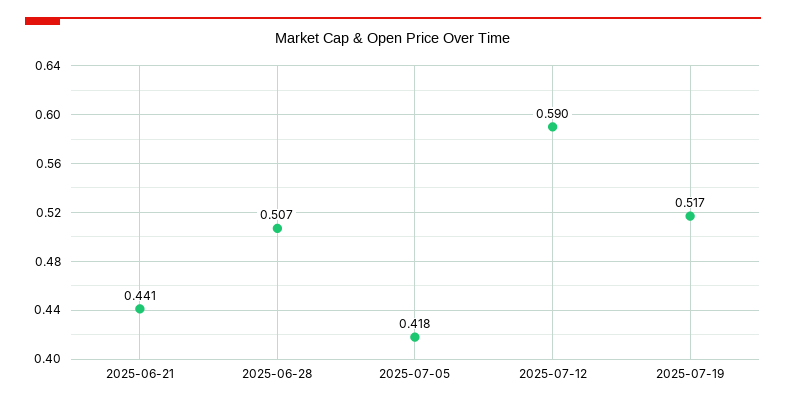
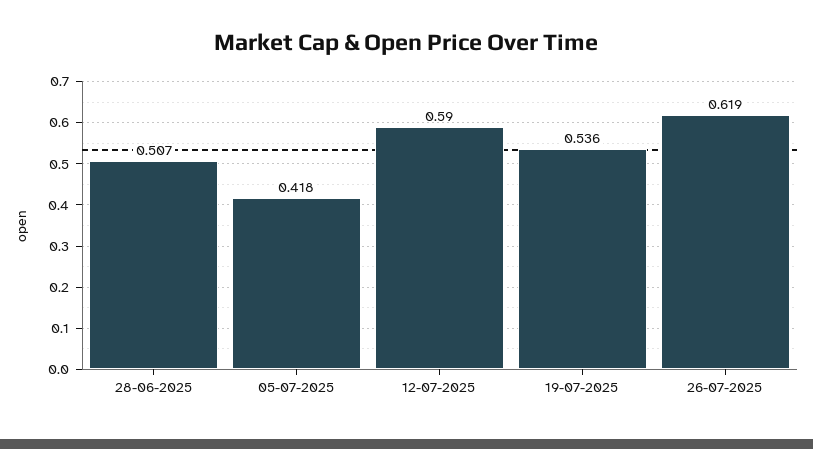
2025-06-21: 0.441 -> none
2025-07-19: 0.517 -> 0.536
26-07-2025: none -> 0.619

